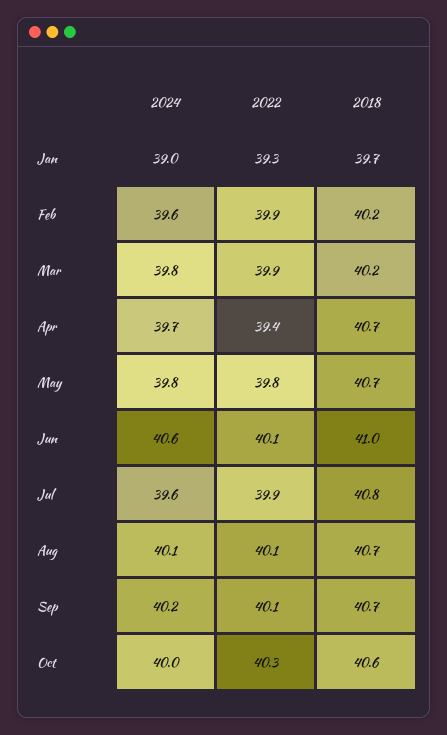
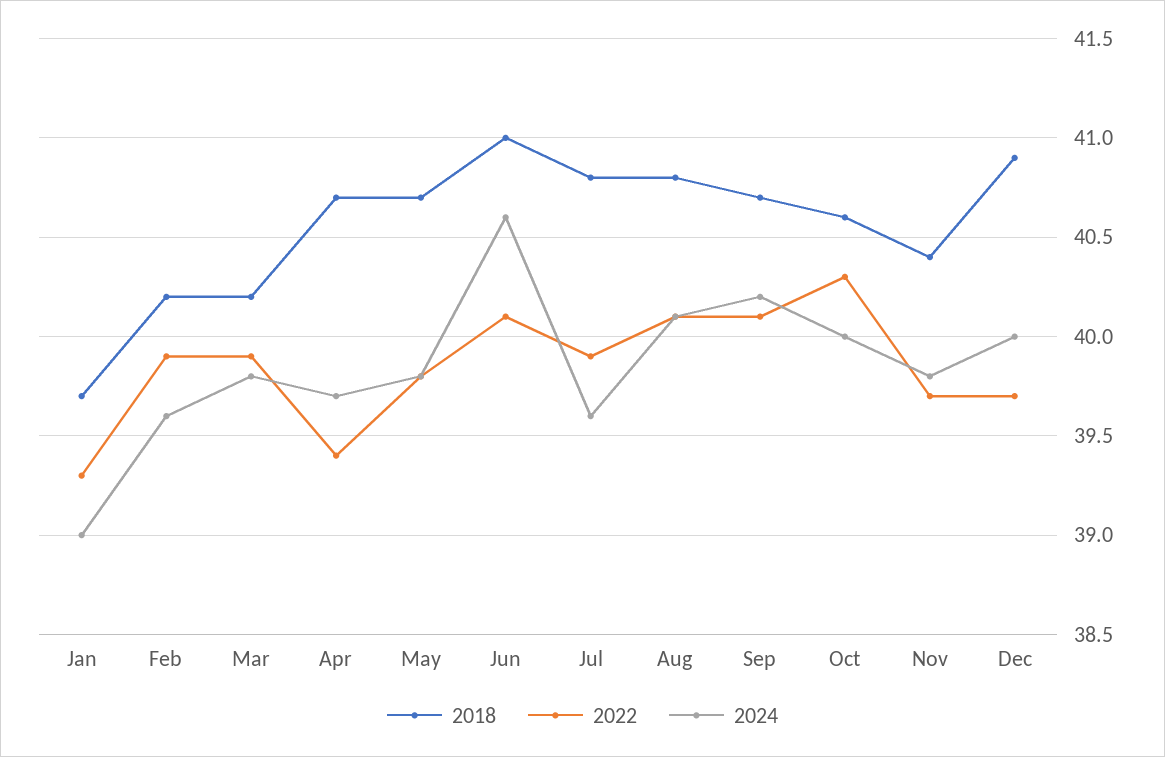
2018, Aug: 40.7 -> 40.8
2018, Nov: none -> 40.4
2022, Nov: none -> 39.7
2024, Nov: none -> 39.8
2018, Dec: none -> 40.9
2022, Dec: none -> 39.7
2024, Dec: none -> 40

